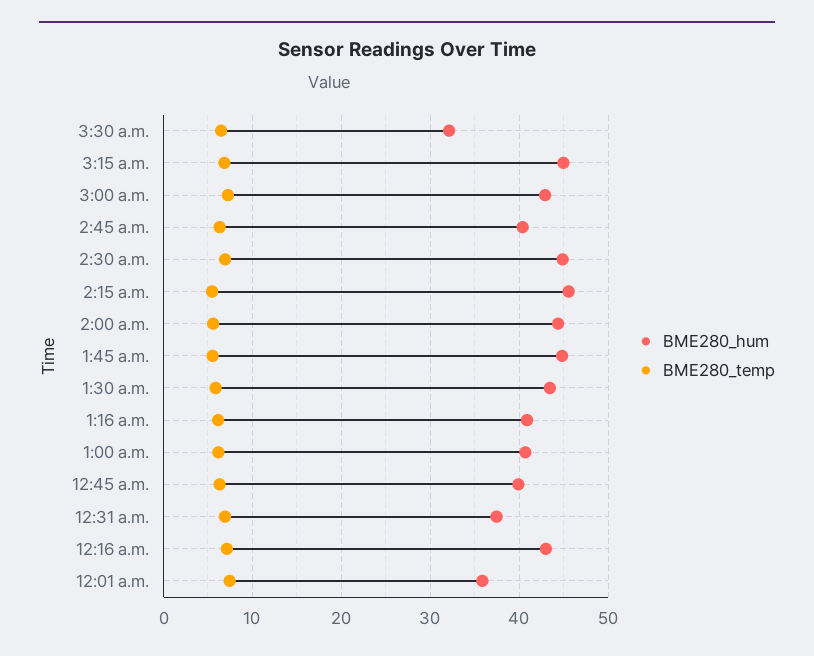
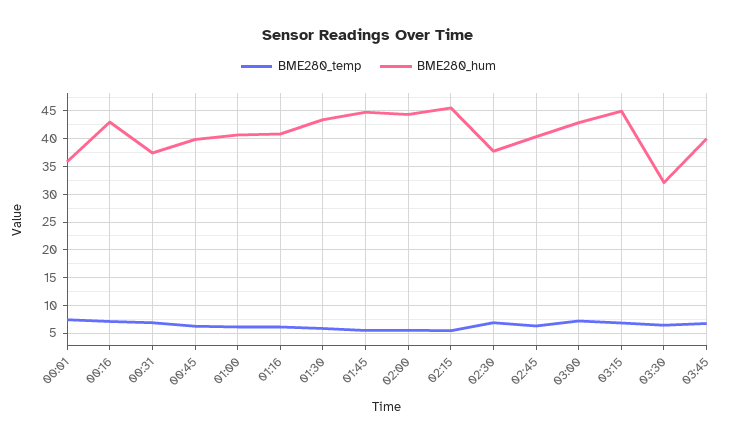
BME280_hum, 2:30 a.m.: 45 -> 37.5
BME280_temp, 03:45: none -> 7.5
BME280_hum, 03:45: none -> 40

